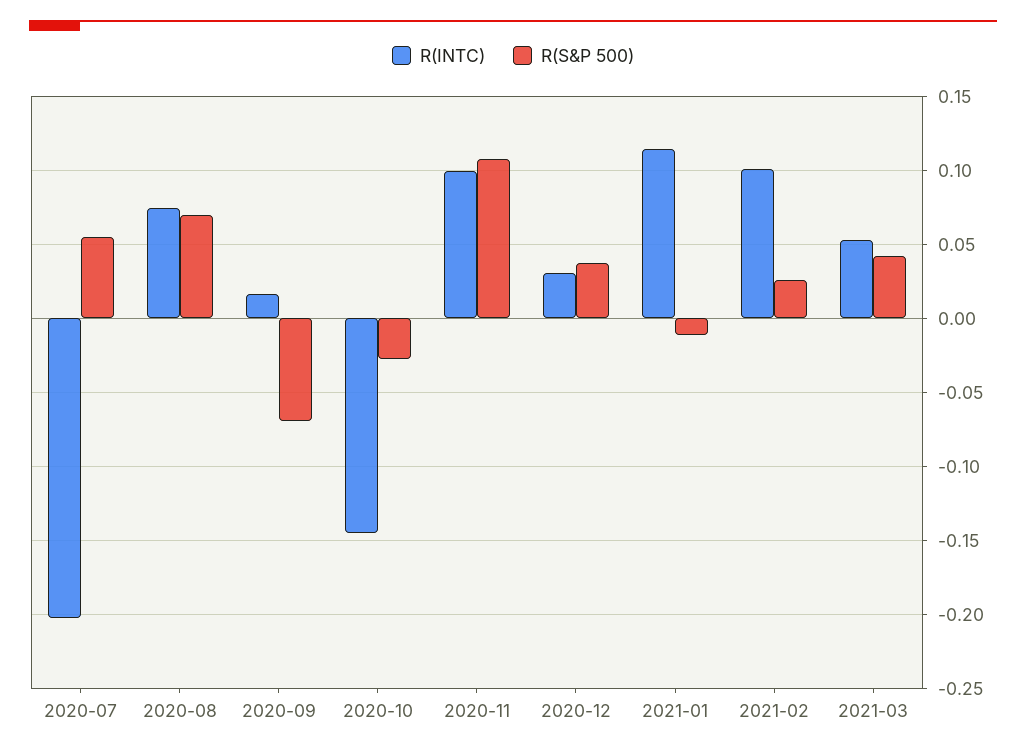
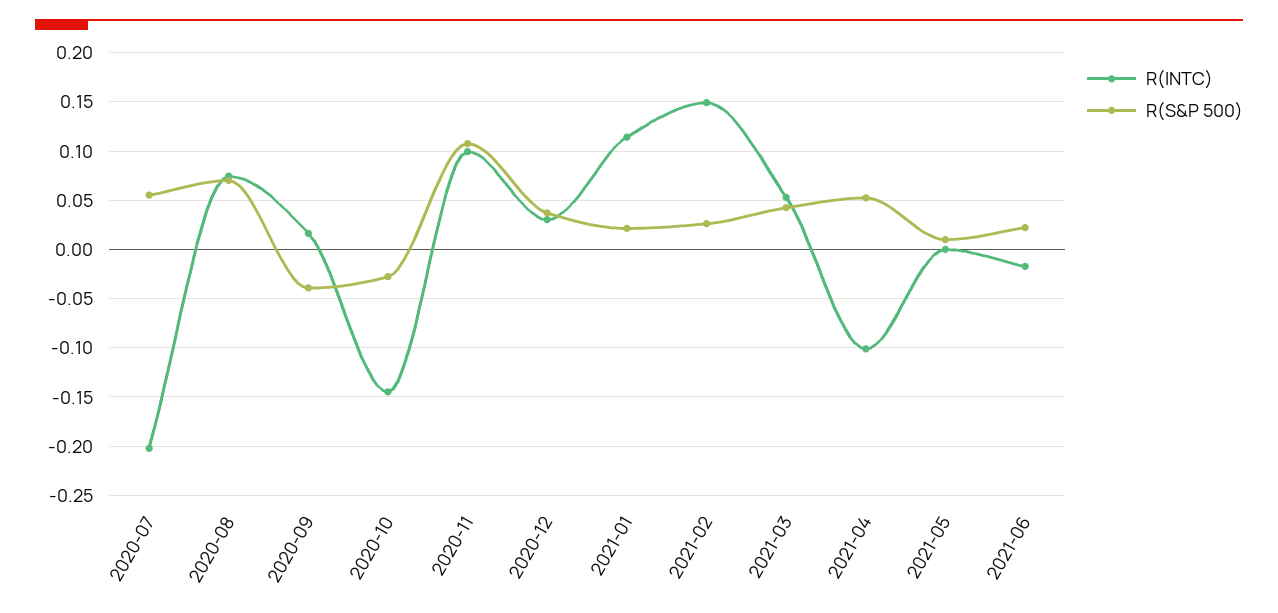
R(S&P 500), 2020-09: -0.07 -> -0.04
R(S&P 500), 2021-01: -0.01 -> 0.02
R(INTC), 2021-02: 0.1 -> 0.15
R(INTC), 2021-04: none -> -0.1
R(S&P 500), 2021-04: none -> 0.05
R(INTC), 2021-05: none -> 0
R(S&P 500), 2021-05: none -> 0.01
R(INTC), 2021-06: none -> -0.02
R(S&P 500), 2021-06: none -> 0.02

